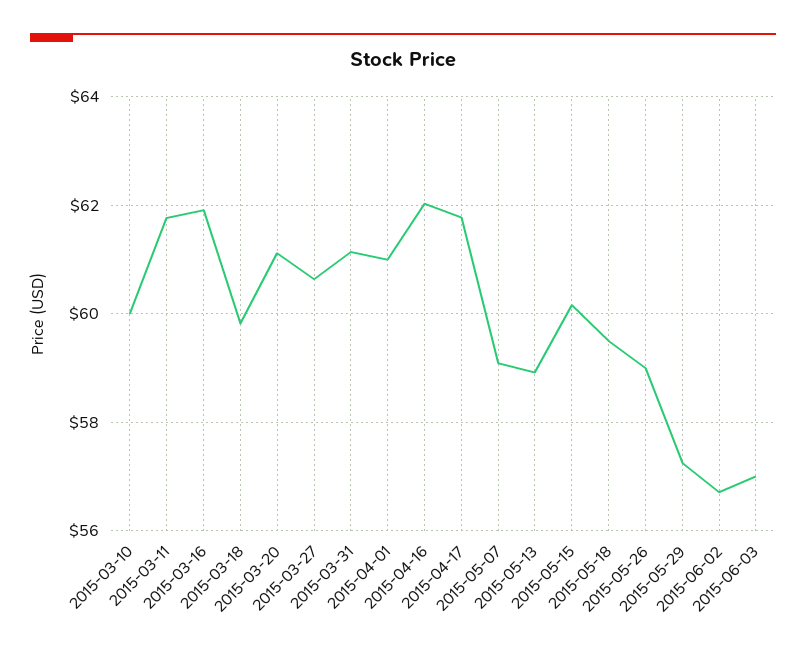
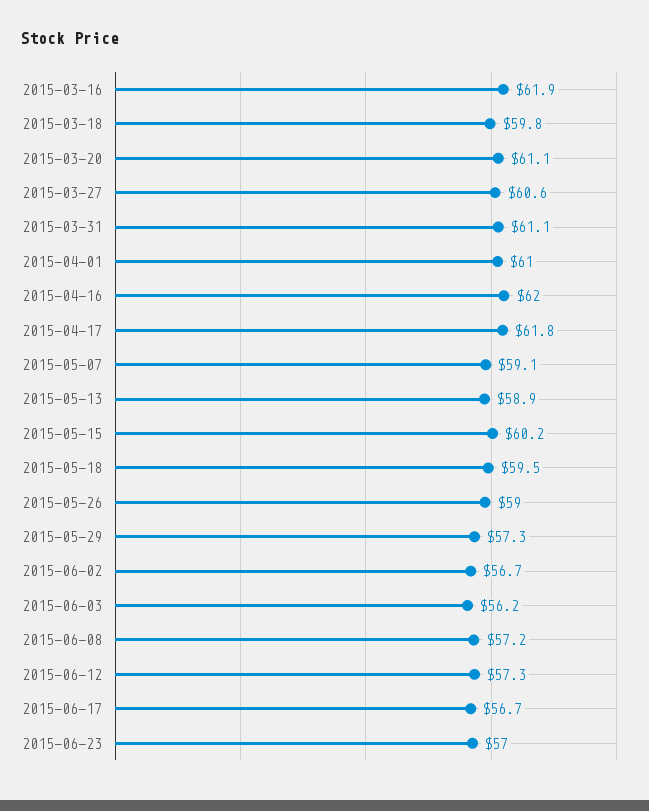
2015-03-10: 60 -> none
2015-03-11: 61.8 -> none
2015-06-03: 57 -> 56.2
2015-06-08: none -> 57.2
2015-06-12: none -> 57.3
2015-06-17: none -> 56.7
2015-06-23: none -> 57

